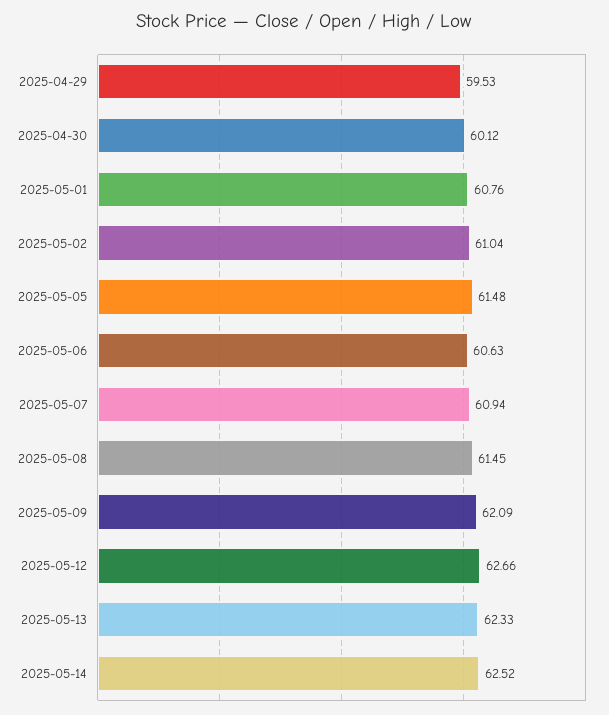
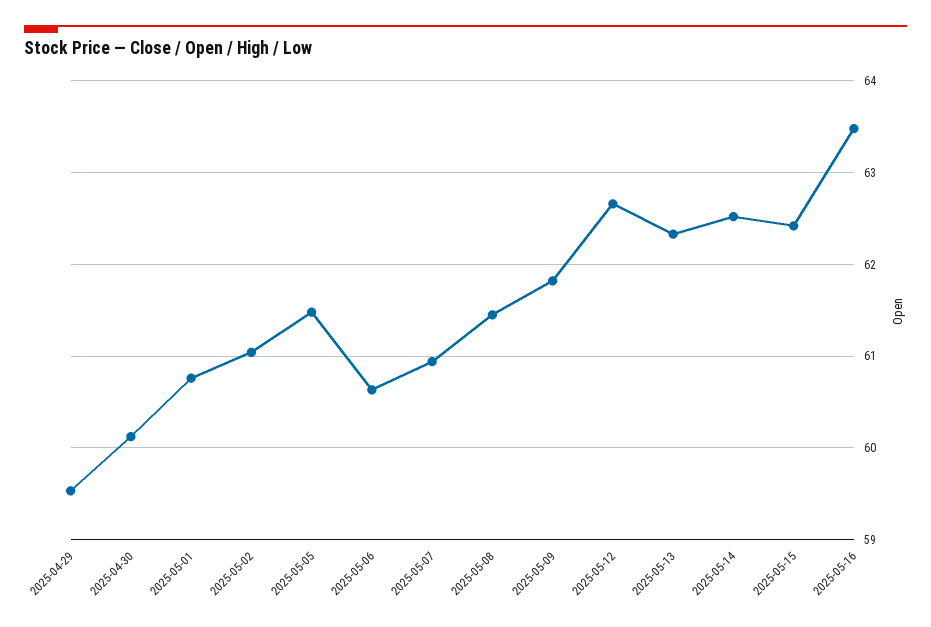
2025-05-09: 62.09 -> 61.8
2025-05-15: none -> 62.4
2025-05-16: none -> 63.5

